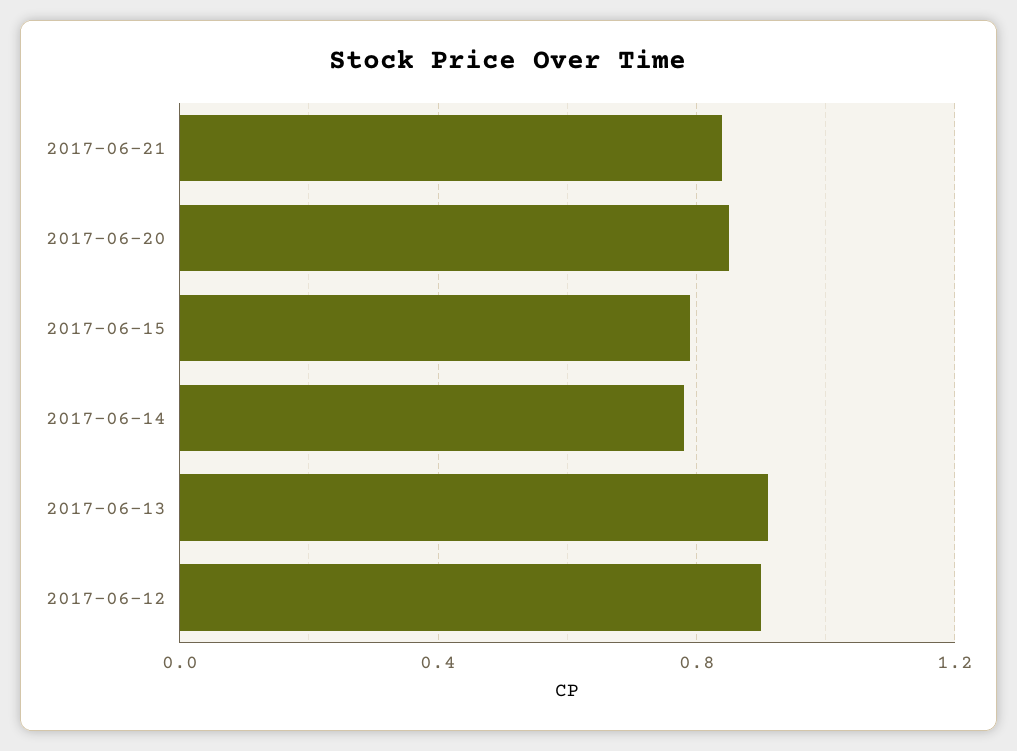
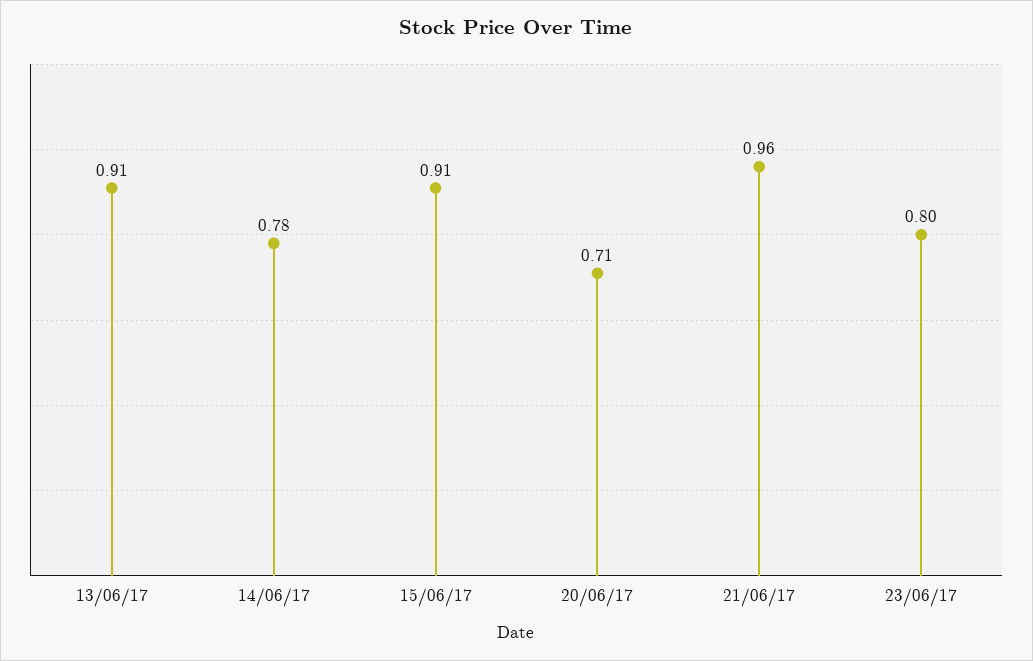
2017-06-21: 0.85 -> 0.96
2017-06-20: 0.85 -> 0.71
2017-06-15: 0.8 -> 0.91
2017-06-12: 0.9 -> none
23/06/17: none -> 0.8

